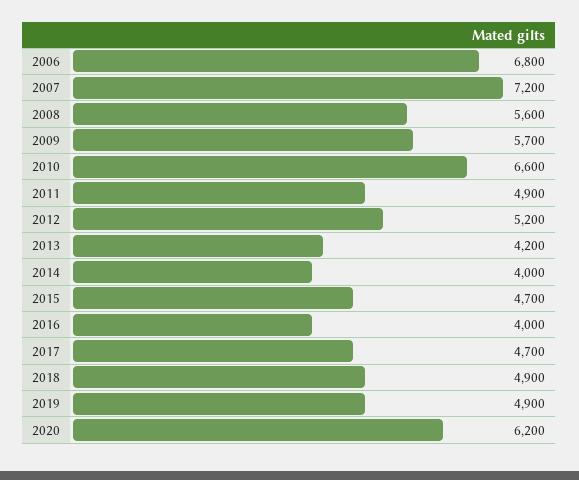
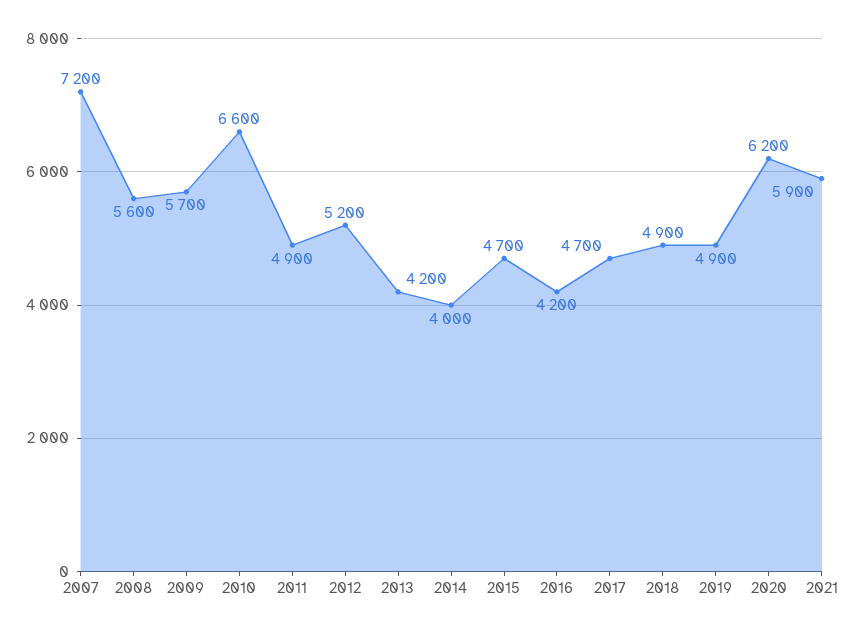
2006: 6800 -> none
2016: 4000 -> 4200
2021: none -> 5900

